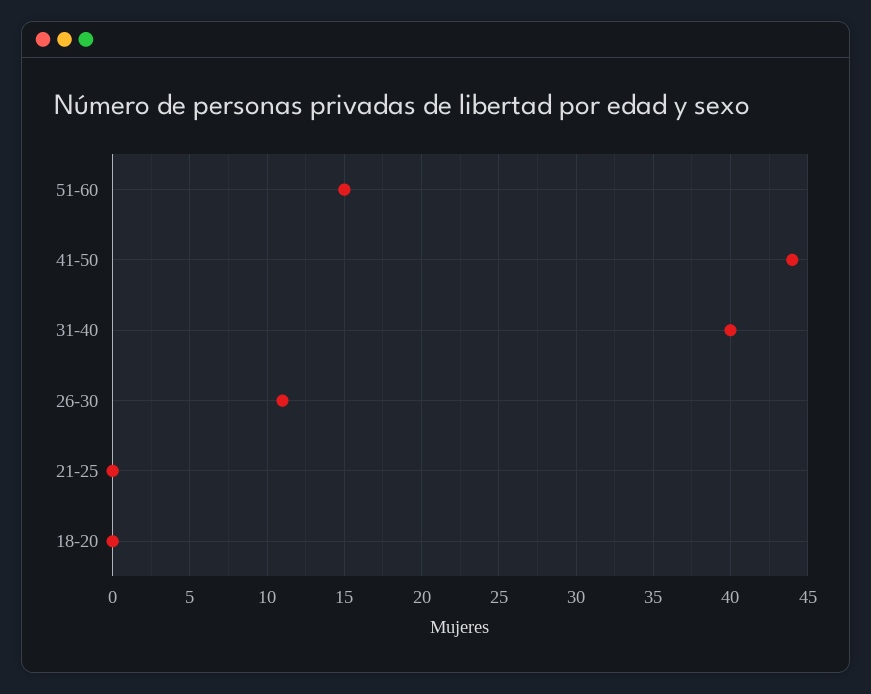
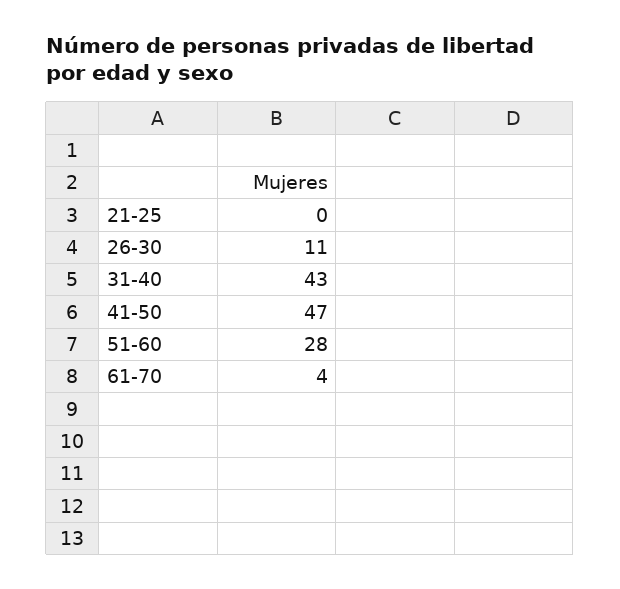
51-60: 15 -> 28
41-50: 44 -> 47
31-40: 40 -> 43
18-20: 0 -> none
61-70: none -> 4

